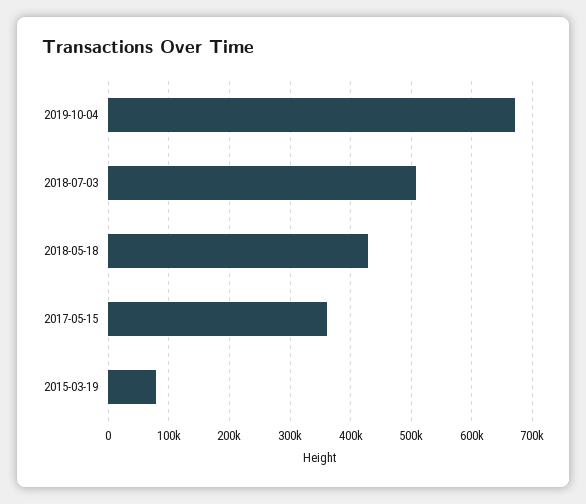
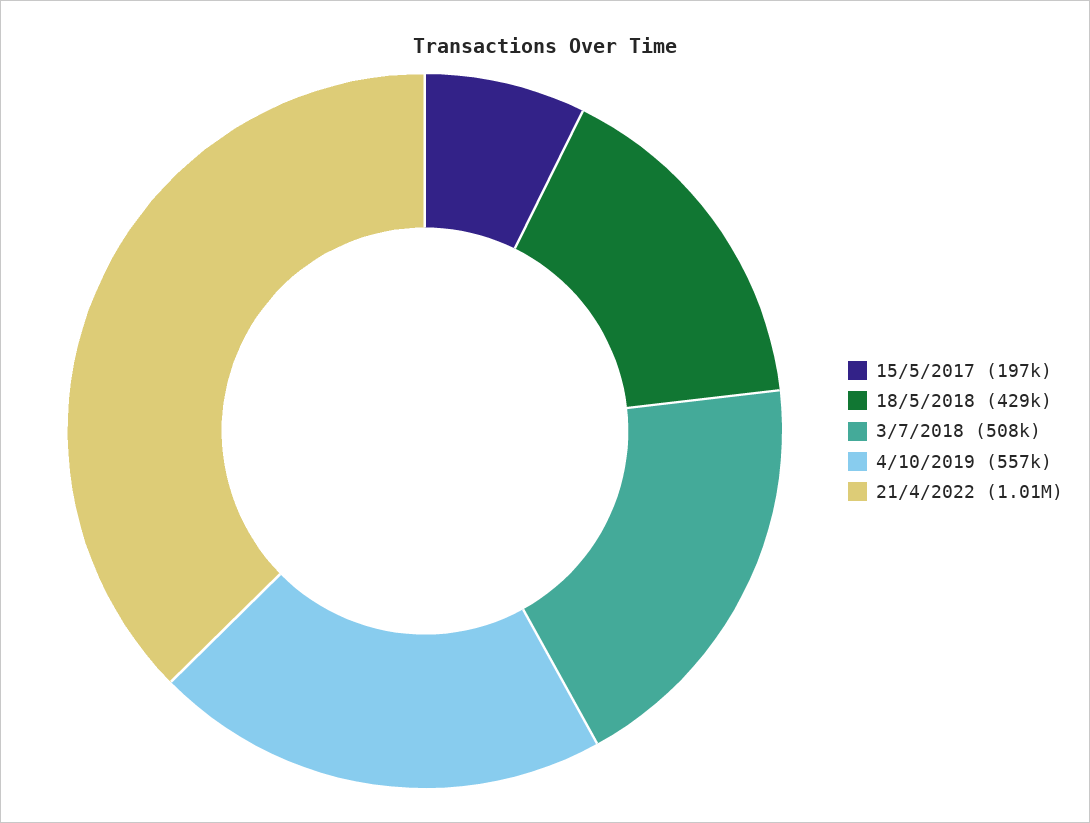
2019-10-04: 670000 -> 557000
2017-05-15: 360000 -> 197000
2015-03-19: 80000 -> none
21/4/2022: none -> 1010000

